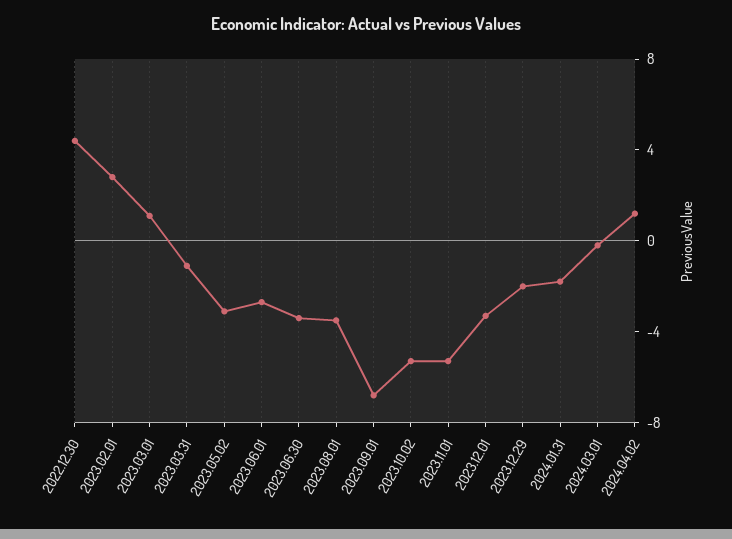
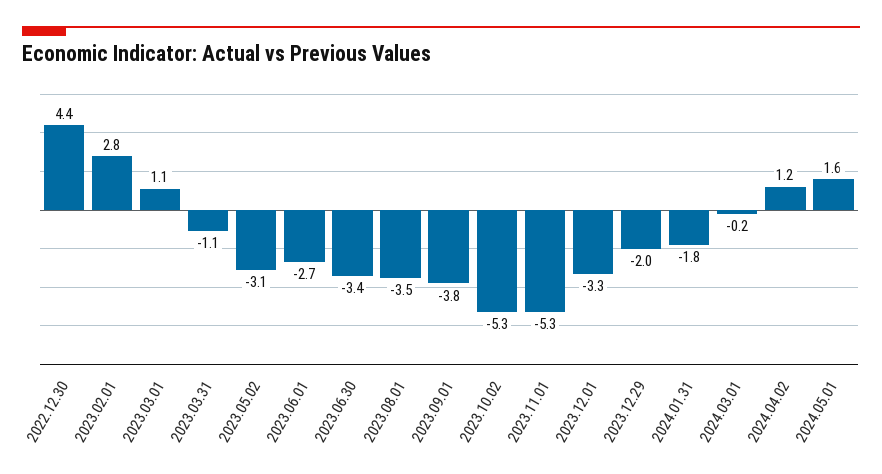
2023.09.01: -7 -> -3.8
2024.05.01: none -> 1.6

